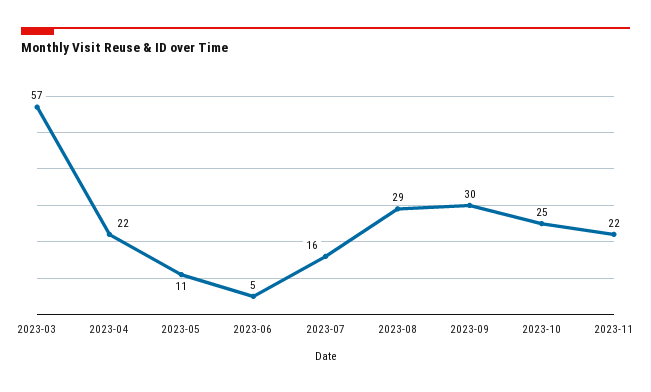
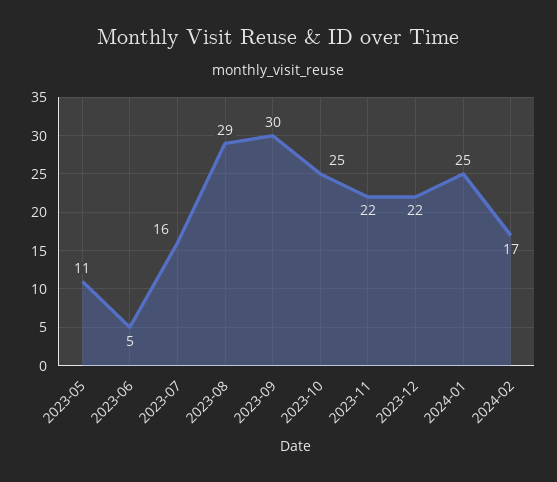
2023-03: 57 -> none
2023-04: 22 -> none
2023-12: none -> 22
2024-01: none -> 25
2024-02: none -> 17

